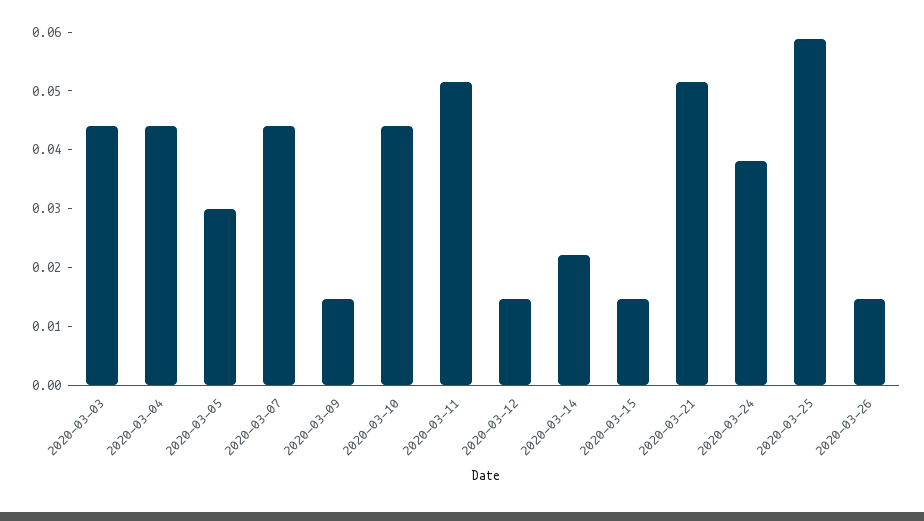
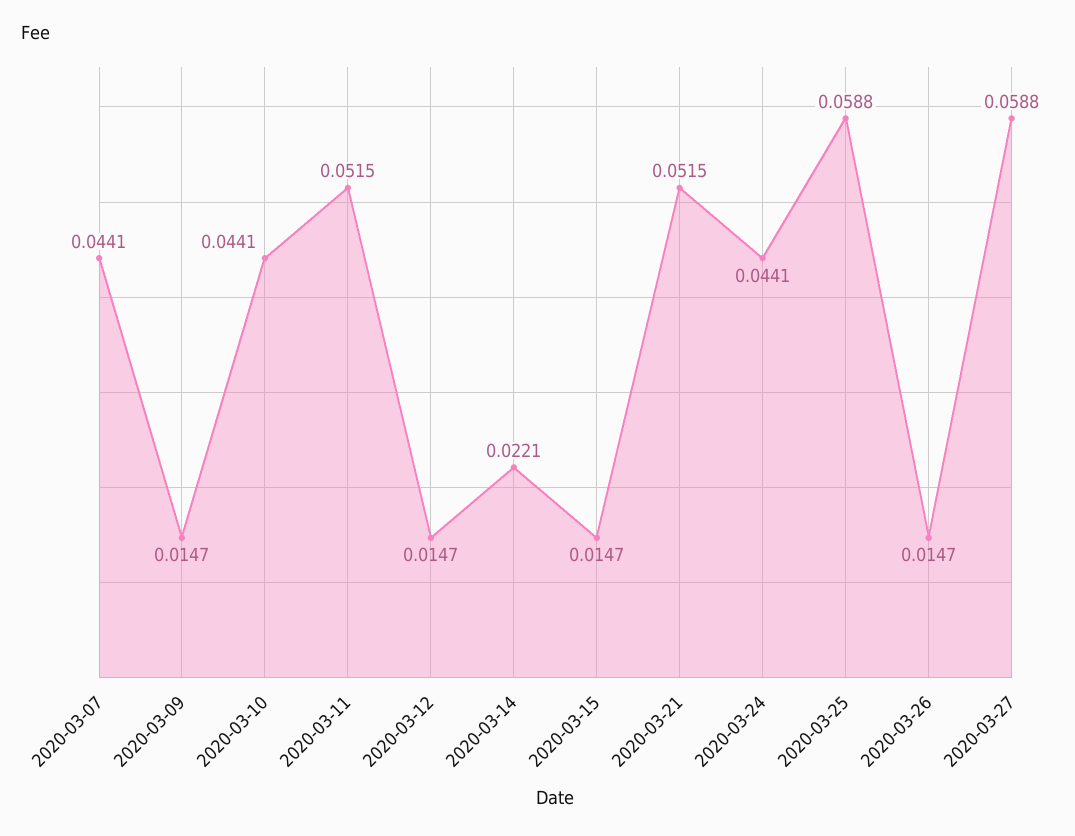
2020-03-03: 0.044 -> none
2020-03-04: 0.044 -> none
2020-03-05: 0.03 -> none
2020-03-24: 0.038 -> 0.0441
2020-03-27: none -> 0.0588

